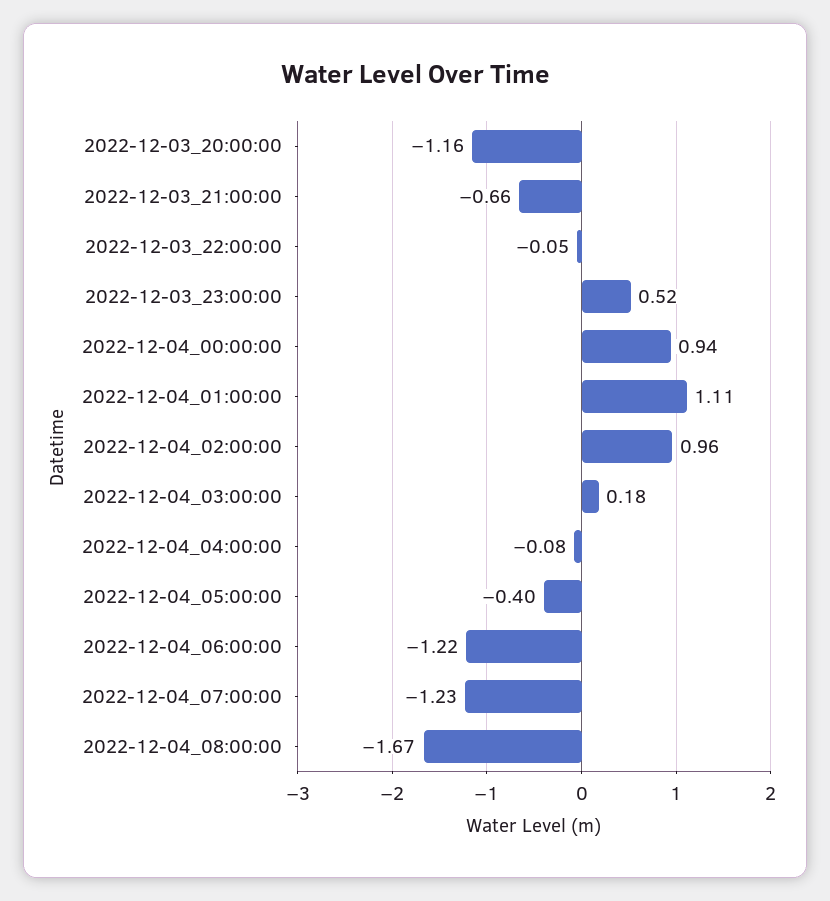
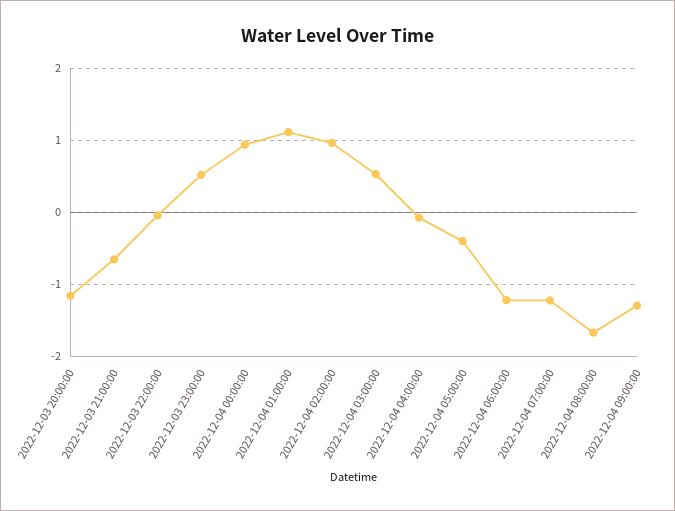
2022-12-04_03:00:00: 0.18 -> 0.5
2022-12-04 09:00:00: none -> -1.3

